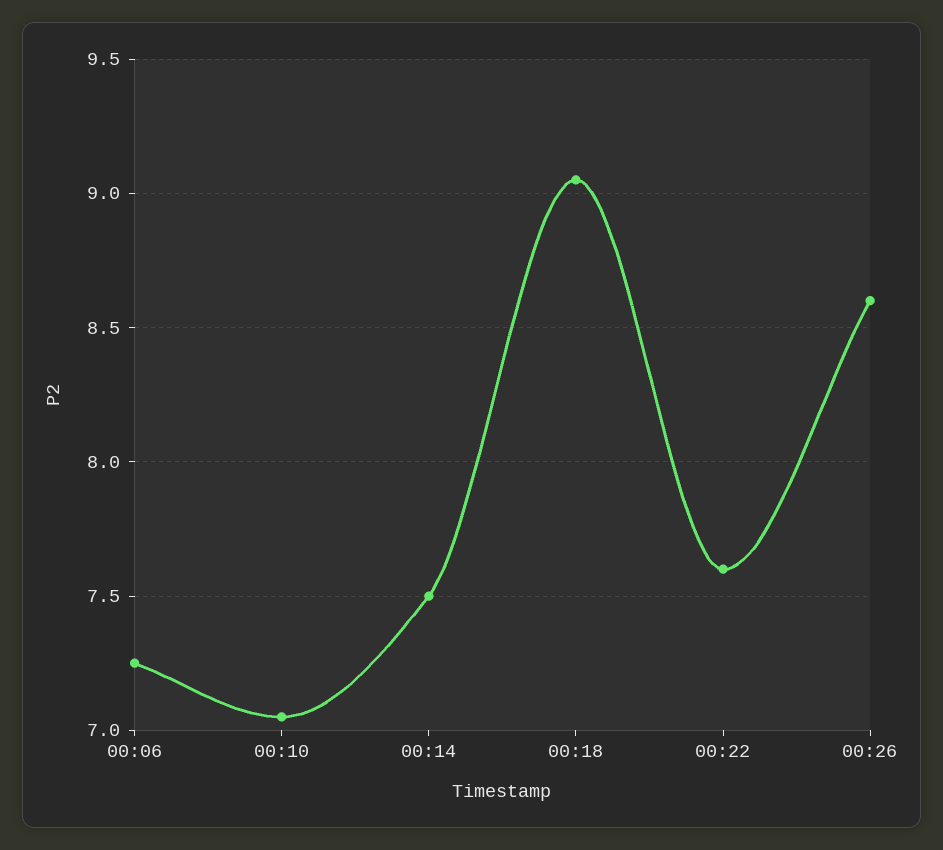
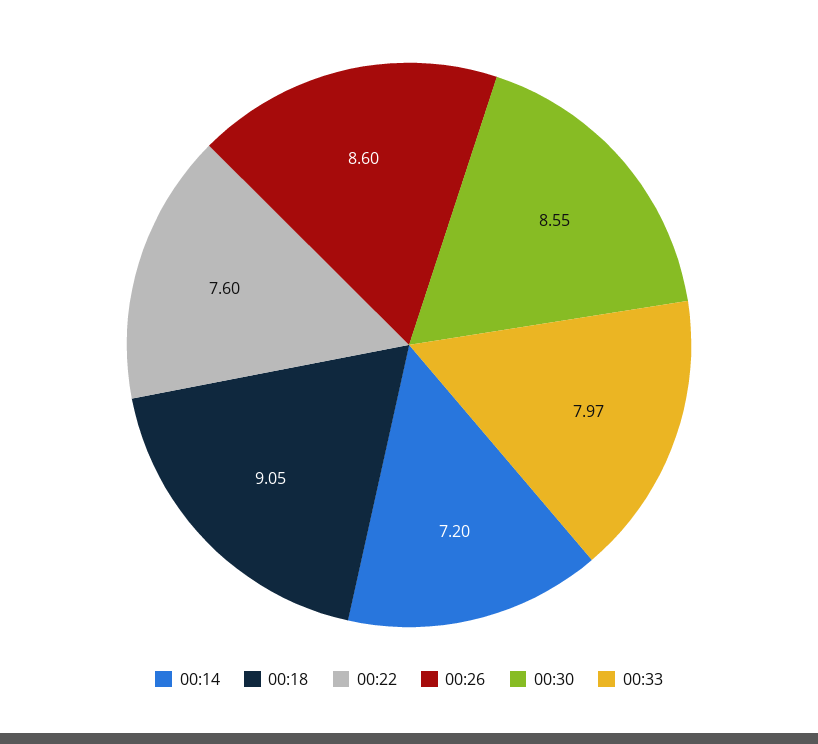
00:06: 7.25 -> none
00:10: 7.05 -> none
00:14: 7.5 -> 7.2
00:30: none -> 8.55
00:33: none -> 7.97

